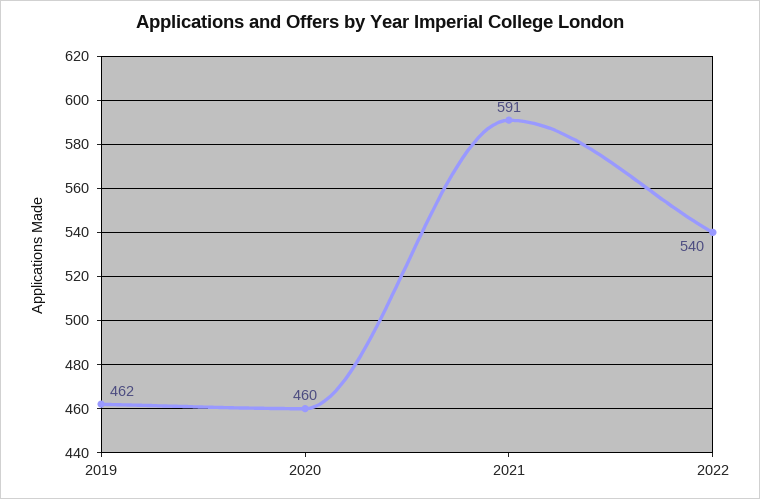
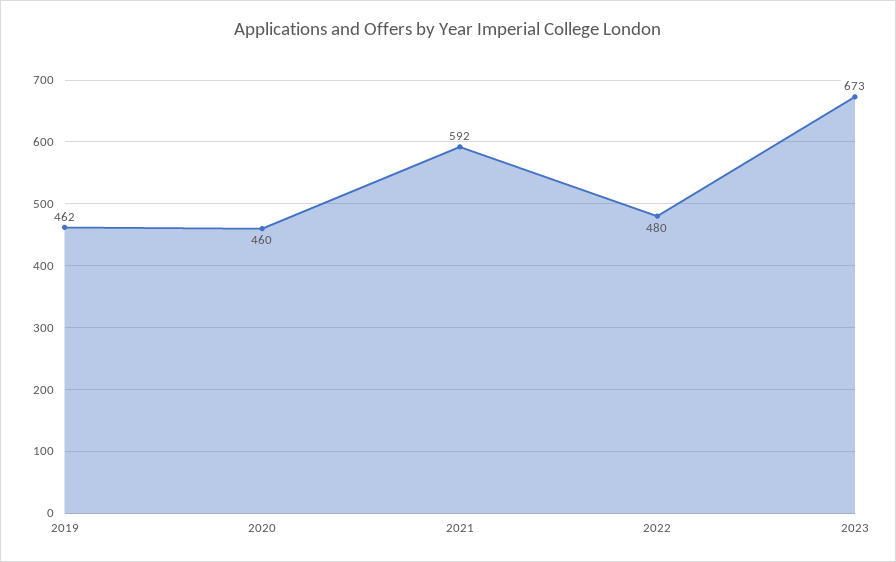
2021: 591 -> 592
2022: 540 -> 480
2023: none -> 673

